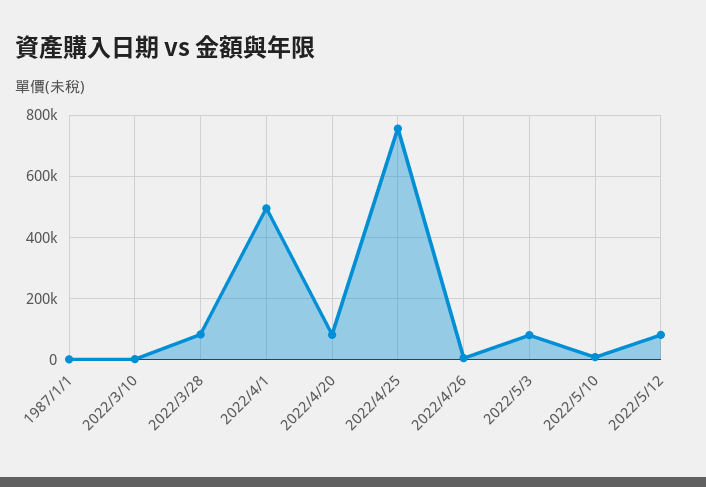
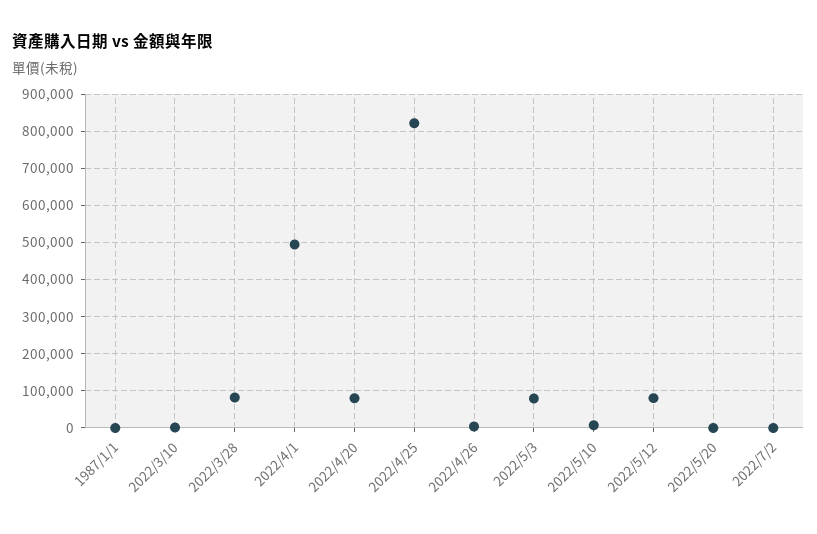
2022/4/25: 760000 -> 820000
2022/5/20: none -> 0
2022/7/2: none -> 0

